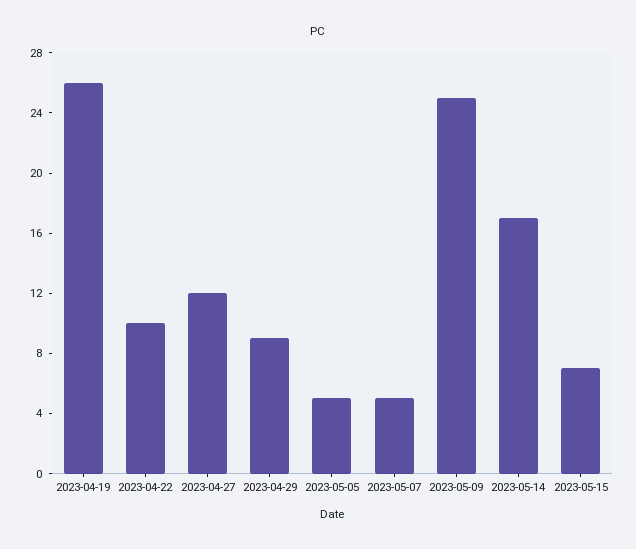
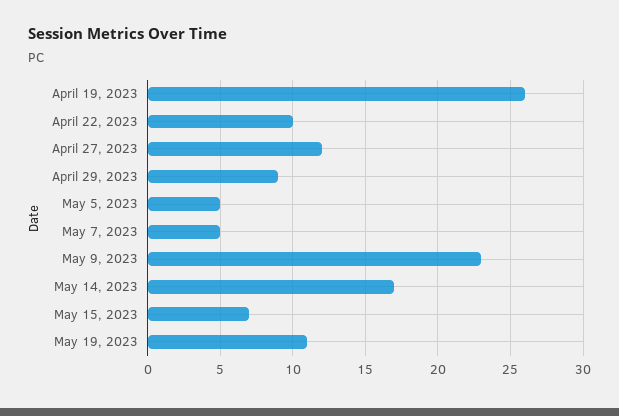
2023-05-09: 25 -> 23
May 19, 2023: none -> 11

